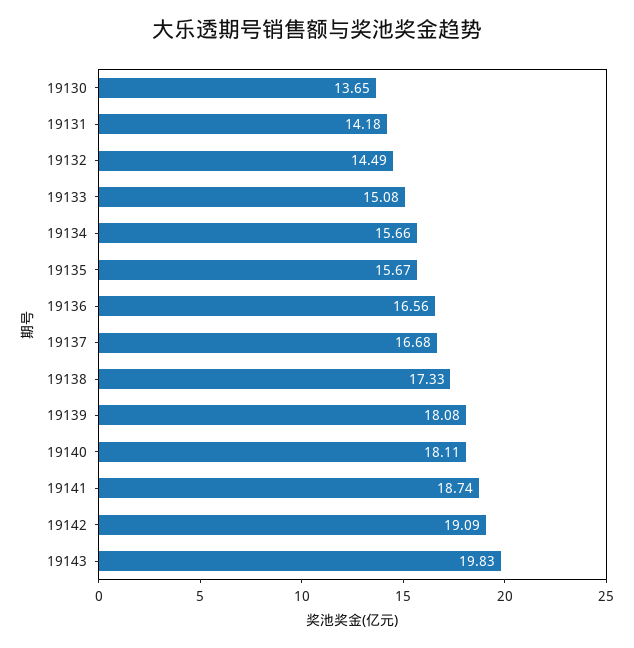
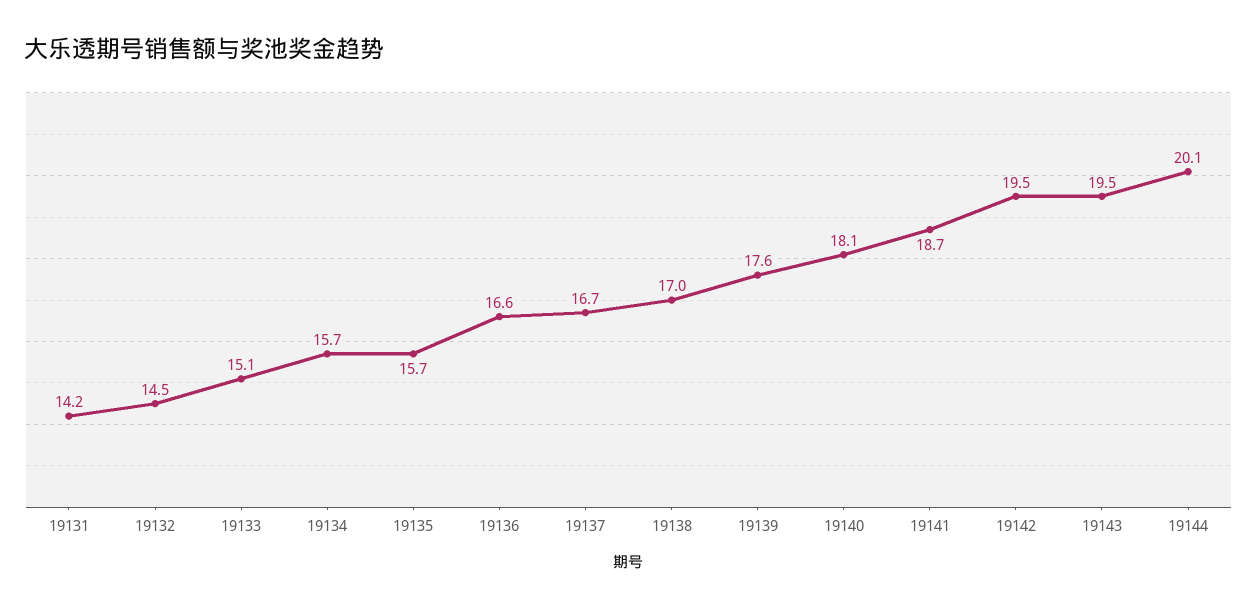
19130: 13.65 -> none
19138: 17.33 -> 17
19139: 18.08 -> 17.6
19142: 19.09 -> 19.5
19143: 19.83 -> 19.5
19144: none -> 20.1

